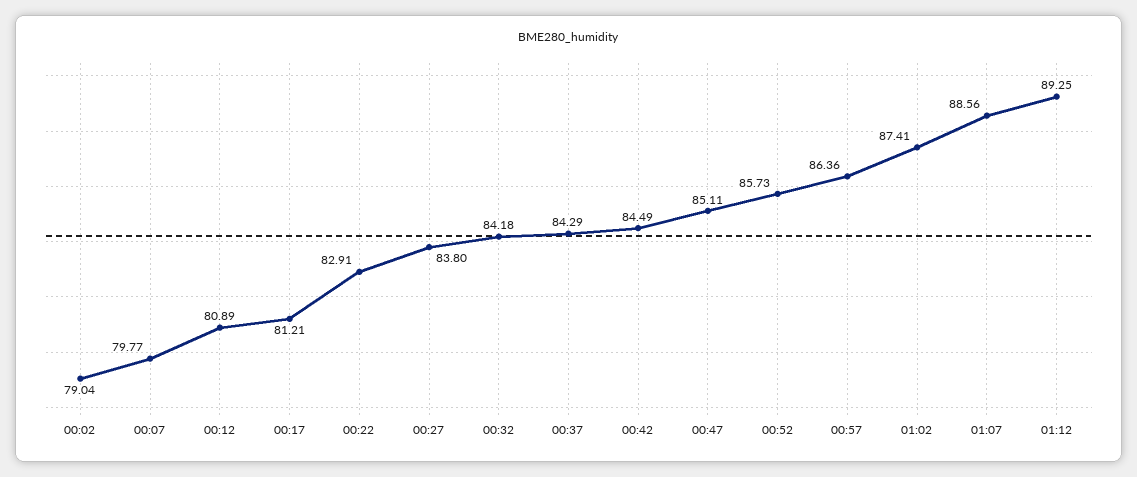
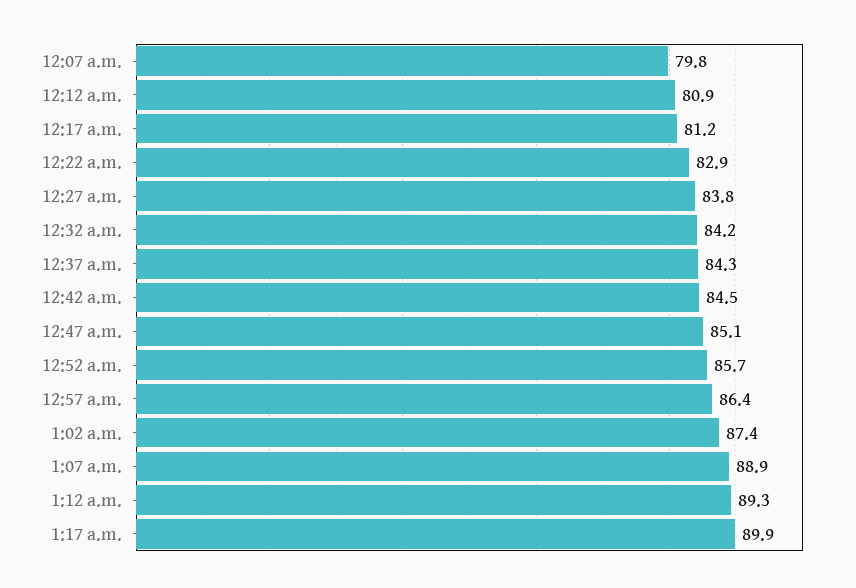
00:02: 79.04 -> none
01:07: 88.56 -> 88.9
1:17 a.m.: none -> 89.9

